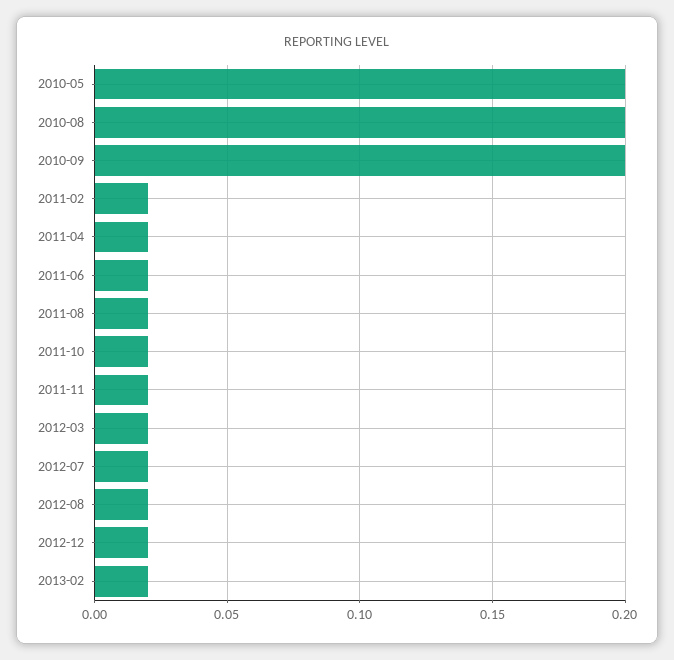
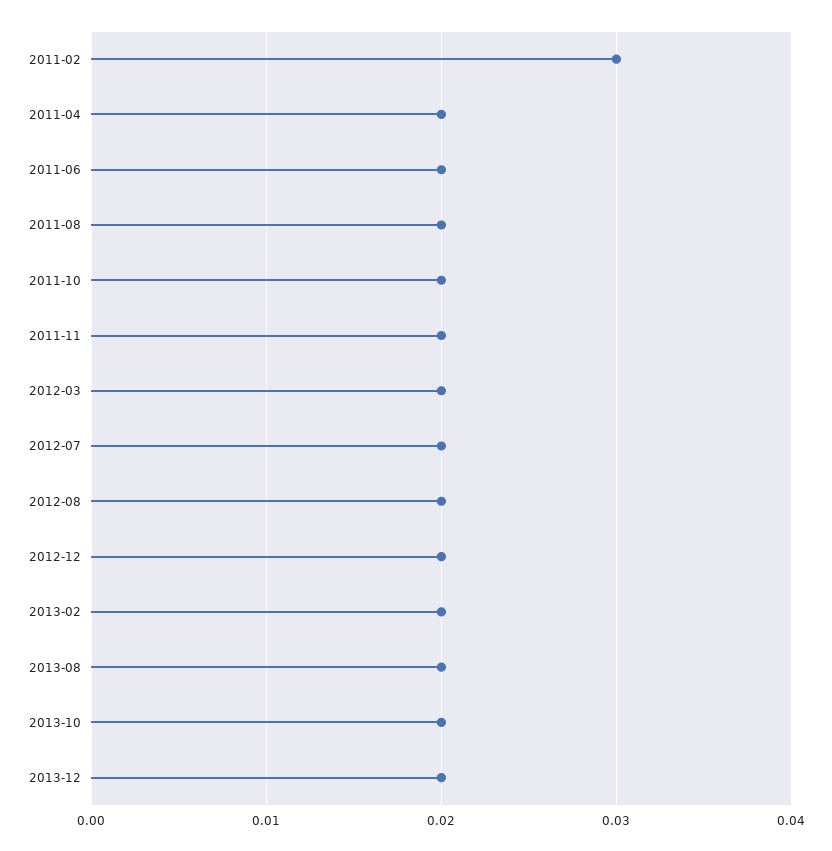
2010-05: 0.2 -> none
2010-08: 0.2 -> none
2010-09: 0.2 -> none
2011-02: 0.02 -> 0.03
2013-08: none -> 0.02
2013-10: none -> 0.02
2013-12: none -> 0.02

